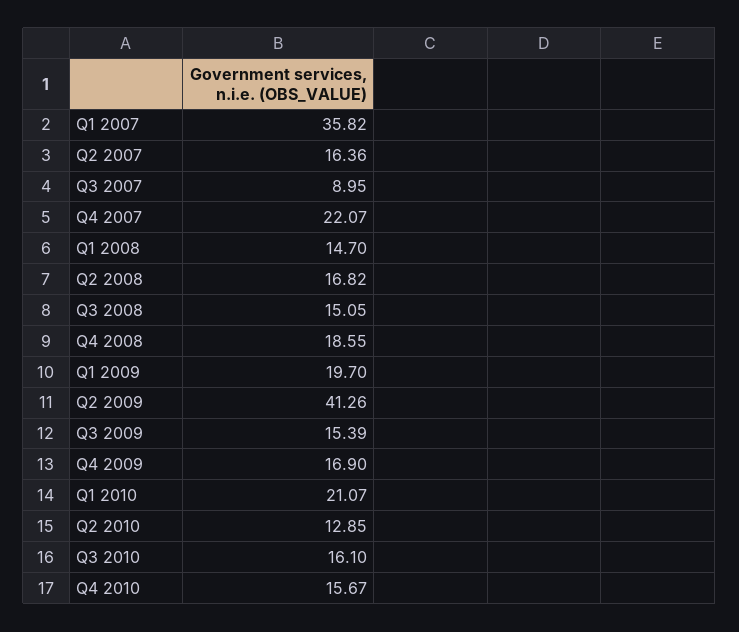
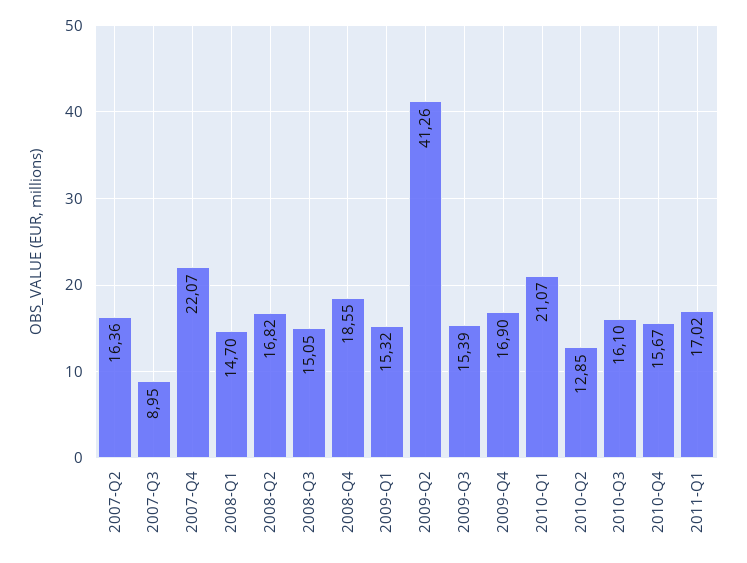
Q1 2007: 35.82 -> none
Q1 2009: 19.7 -> 15.32
2011-Q1: none -> 17.02

